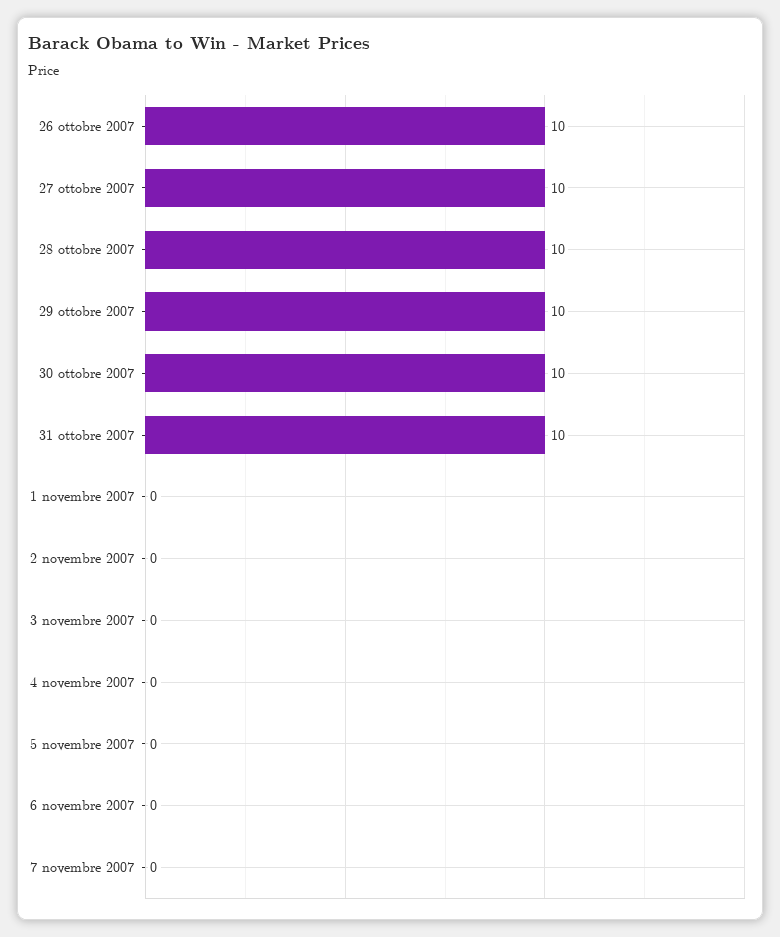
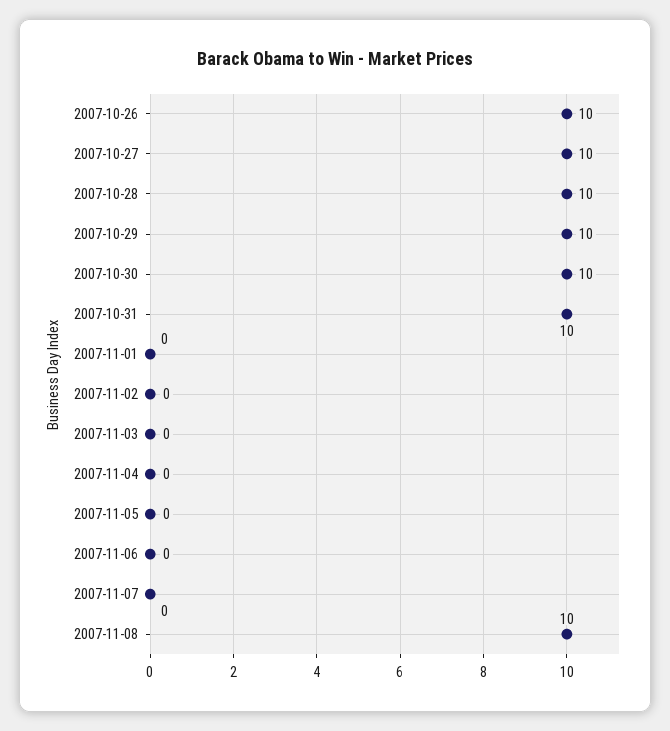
2007-11-08: none -> 10

